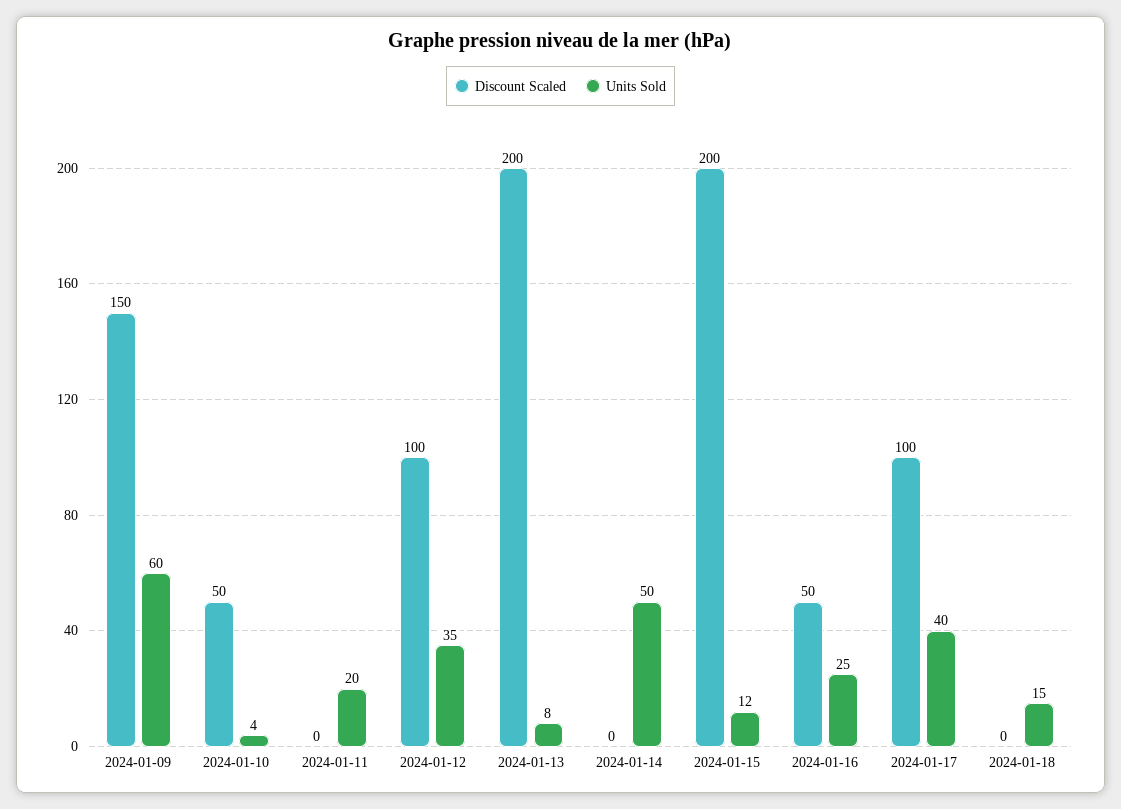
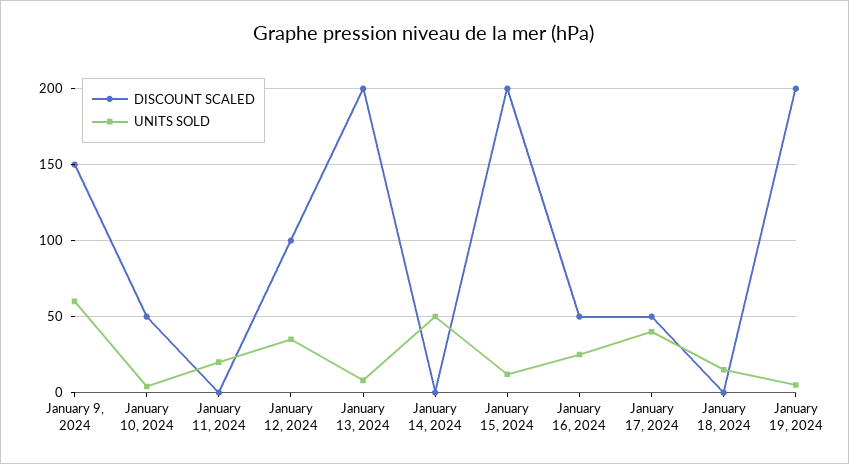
Discount Scaled, 2024-01-17: 100 -> 50
Discount Scaled, January 19, 2024: none -> 200
Units Sold, January 19, 2024: none -> 5

